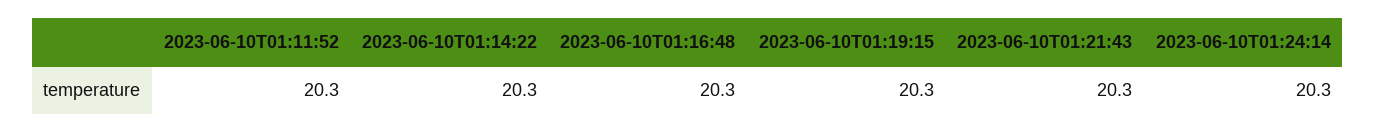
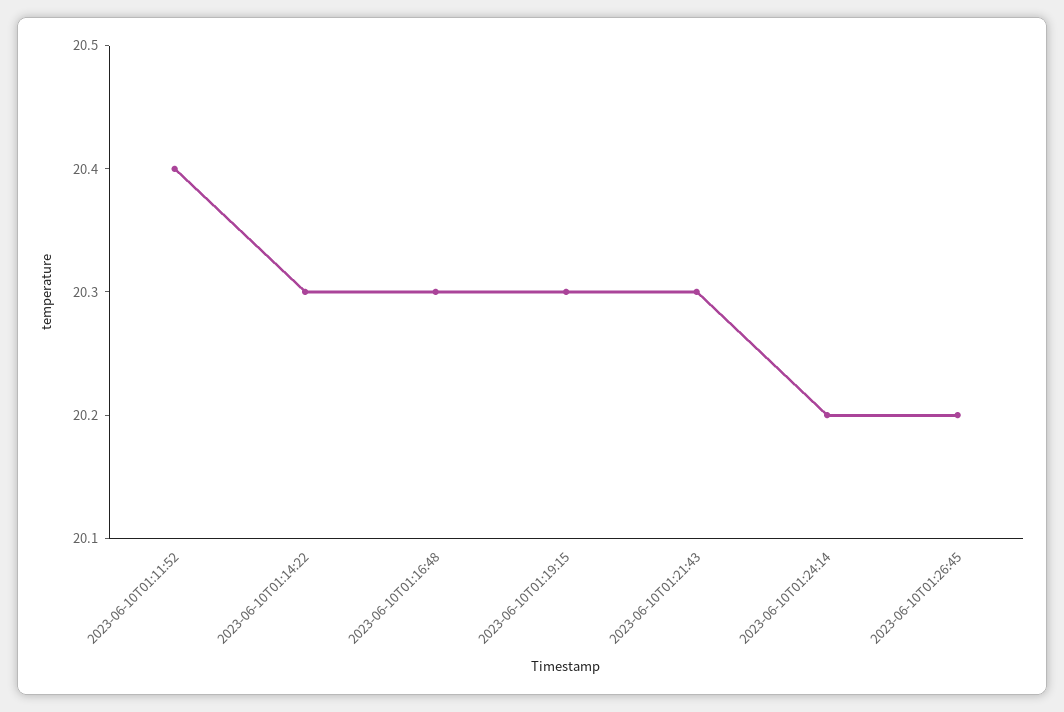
2023-06-10T01:11:52: 20.3 -> 20.4
2023-06-10T01:24:14: 20.3 -> 20.2
2023-06-10T01:26:45: none -> 20.2

